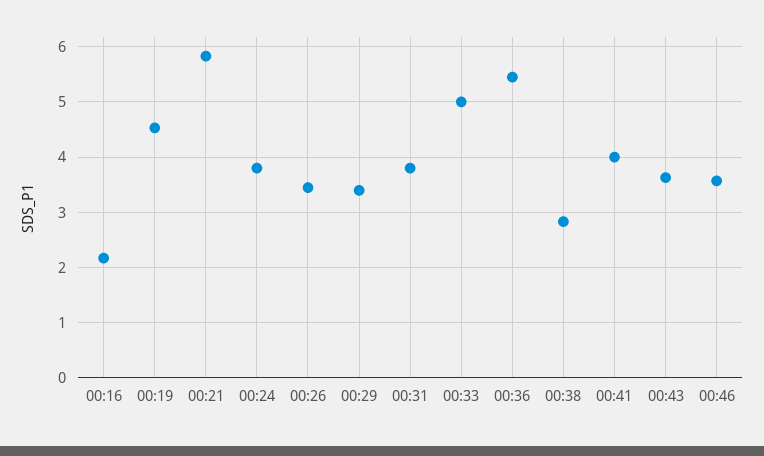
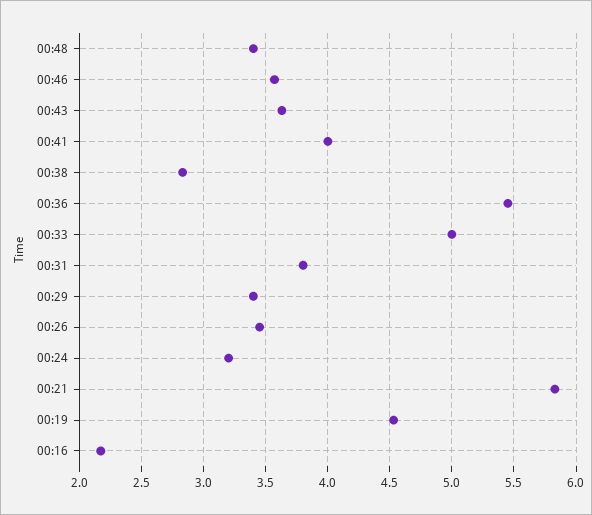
00:24: 3.8 -> 3.2
00:48: none -> 3.4

